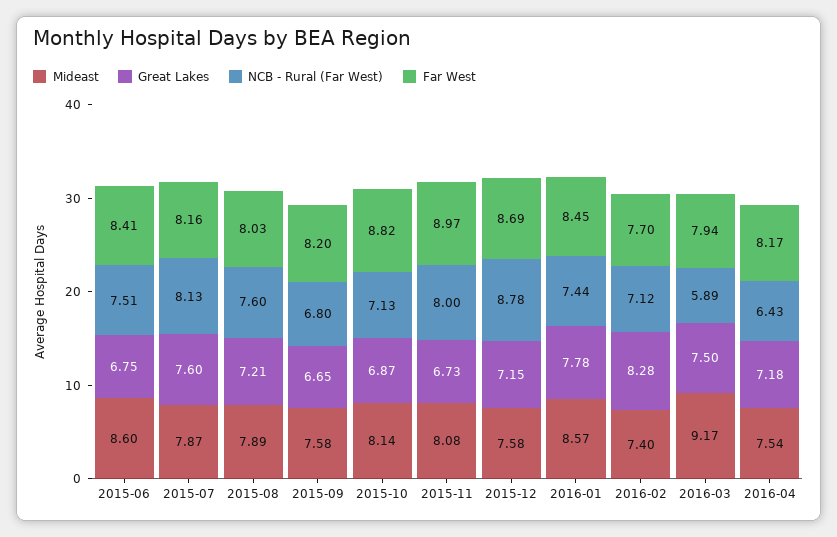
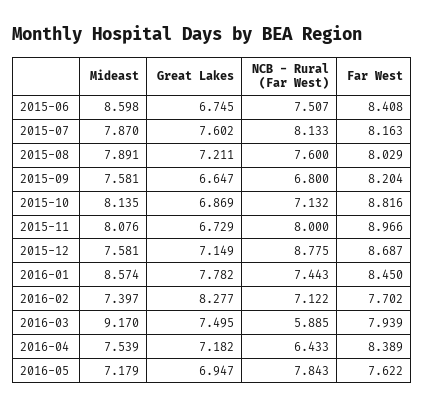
Far West, 2016-04: 8.17 -> 8.389
Mideast, 2016-05: none -> 7.179
Great Lakes, 2016-05: none -> 6.947
NCB - Rural (Far West), 2016-05: none -> 7.843
Far West, 2016-05: none -> 7.622

